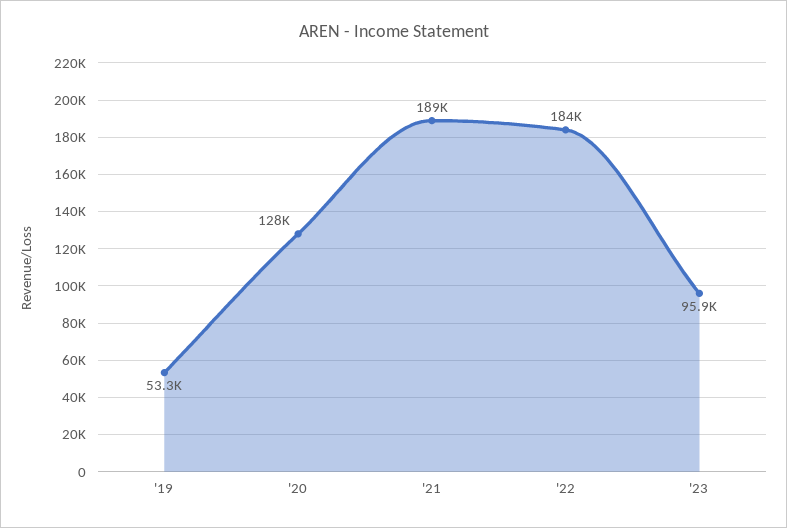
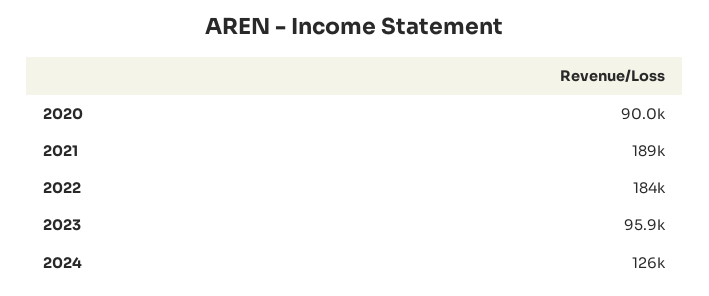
'19: 53300 -> none
'20: 128000 -> 90000
2024: none -> 126000

